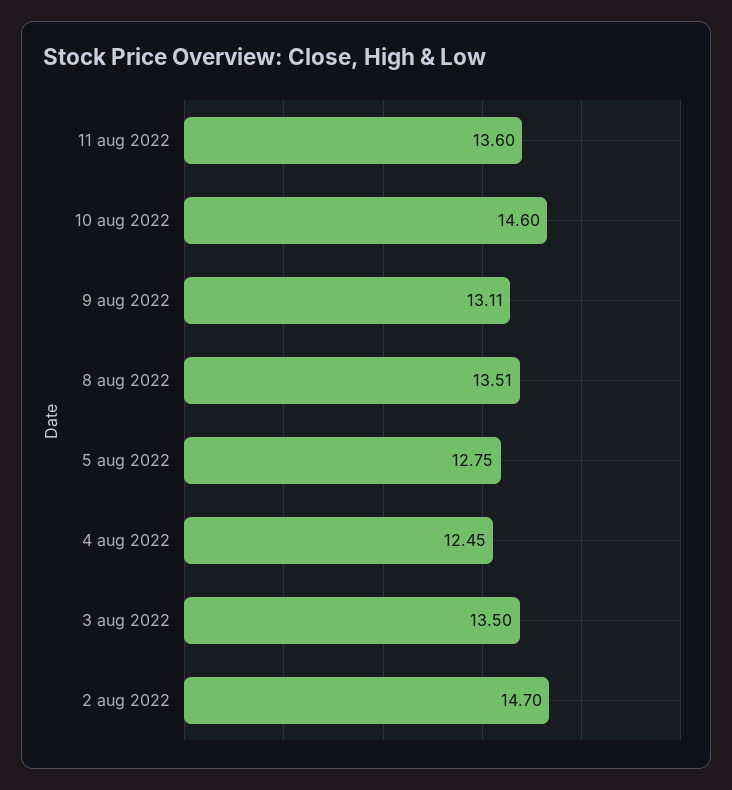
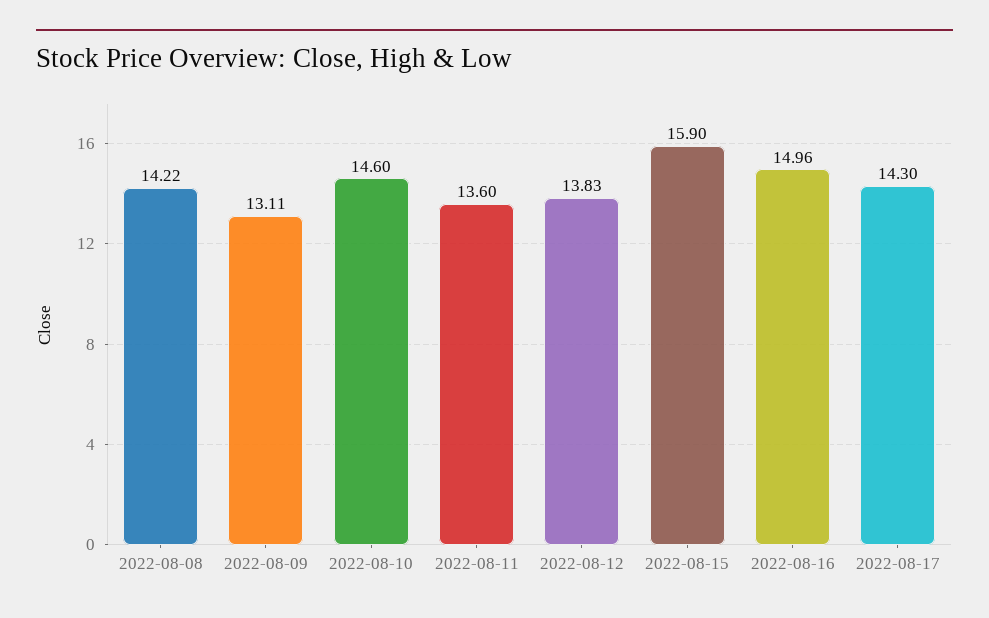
8 aug 2022: 13.51 -> 14.22
5 aug 2022: 12.75 -> none
4 aug 2022: 12.45 -> none
3 aug 2022: 13.5 -> none
2 aug 2022: 14.7 -> none
2022-08-12: none -> 13.83
2022-08-15: none -> 15.9
2022-08-16: none -> 14.96
2022-08-17: none -> 14.3

